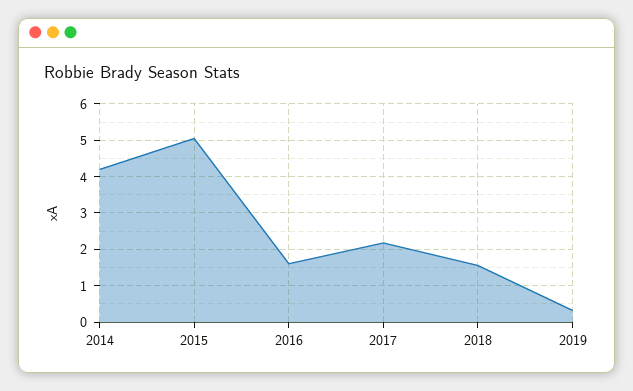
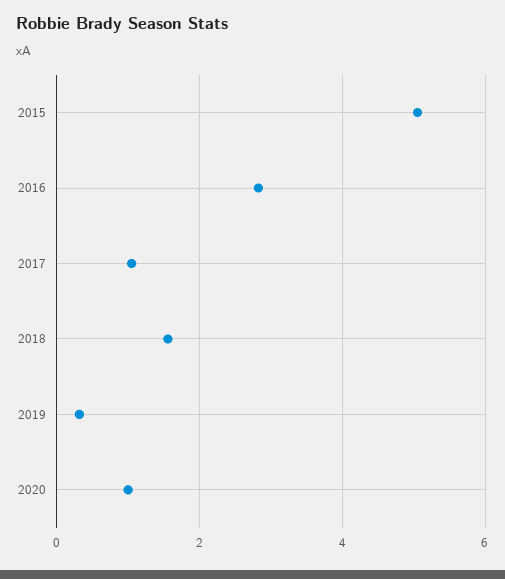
2014: 4.2 -> none
2016: 1.6 -> 2.8
2017: 2.2 -> 1
2020: none -> 1

